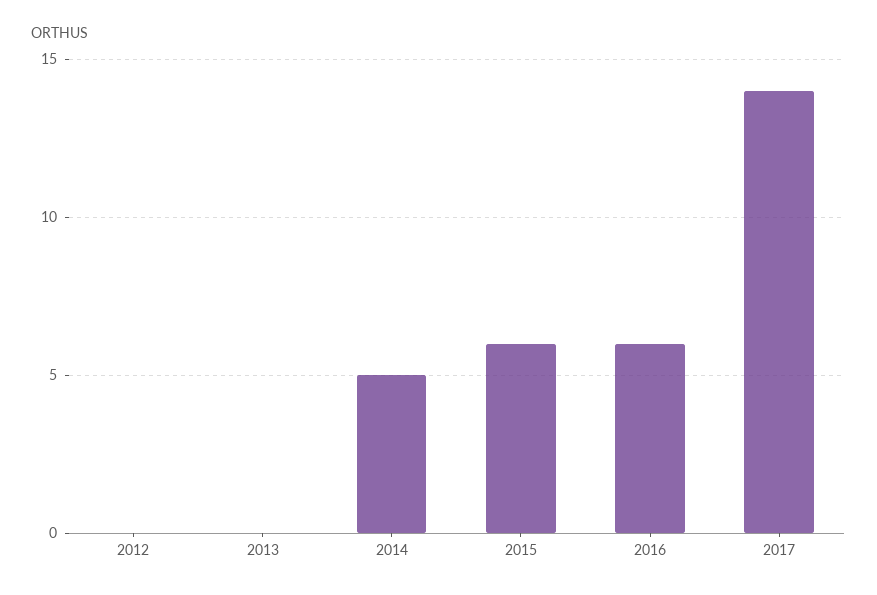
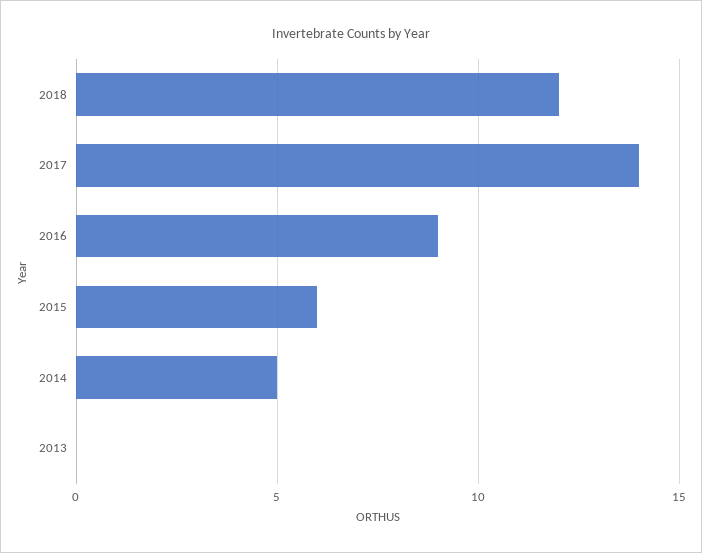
2012: 0 -> none
2016: 6 -> 9
2018: none -> 12

